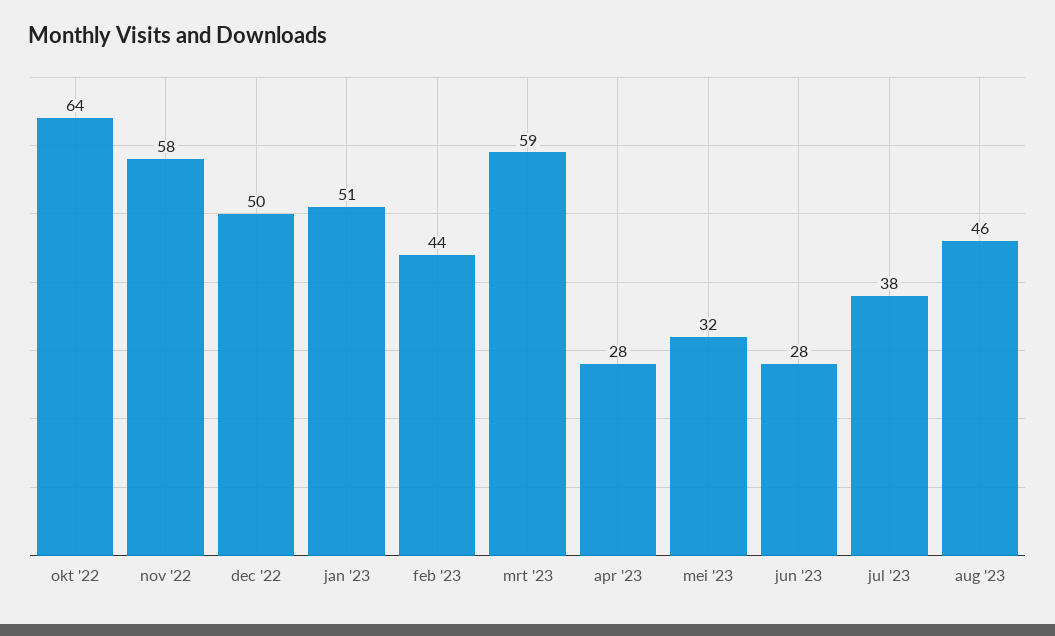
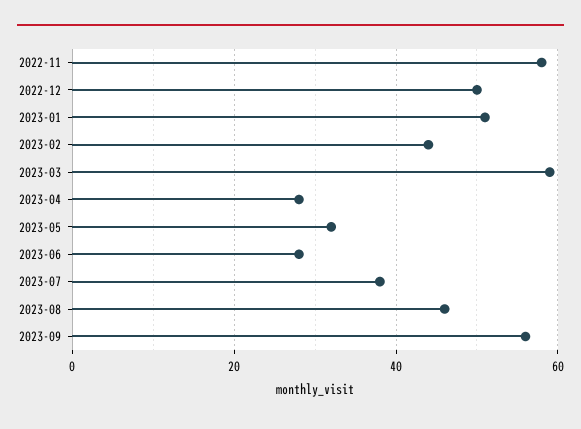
okt '22: 64 -> none
2023-09: none -> 55

